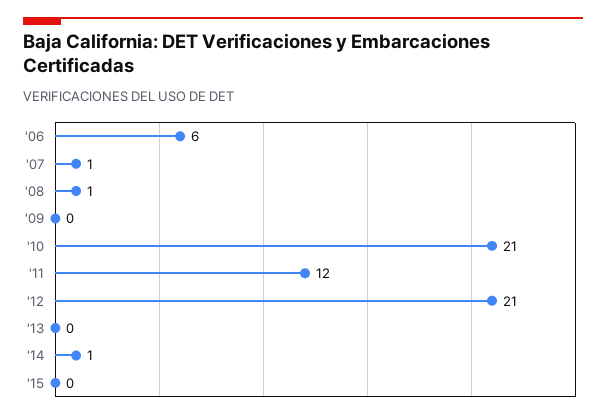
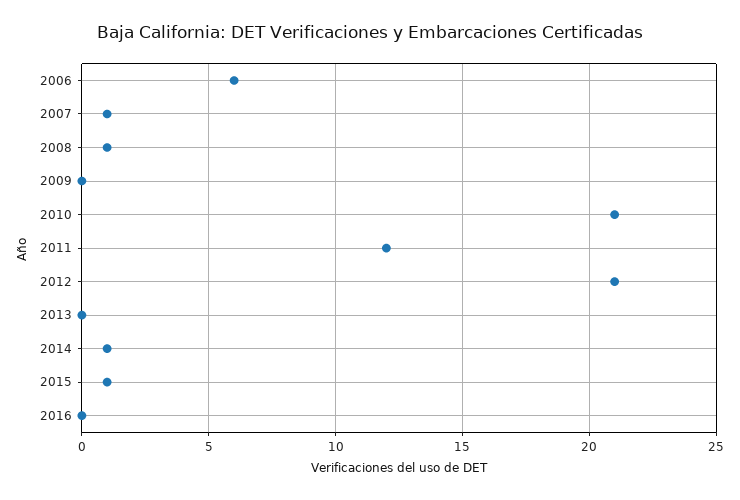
'15: 0 -> 1
2016: none -> 0

